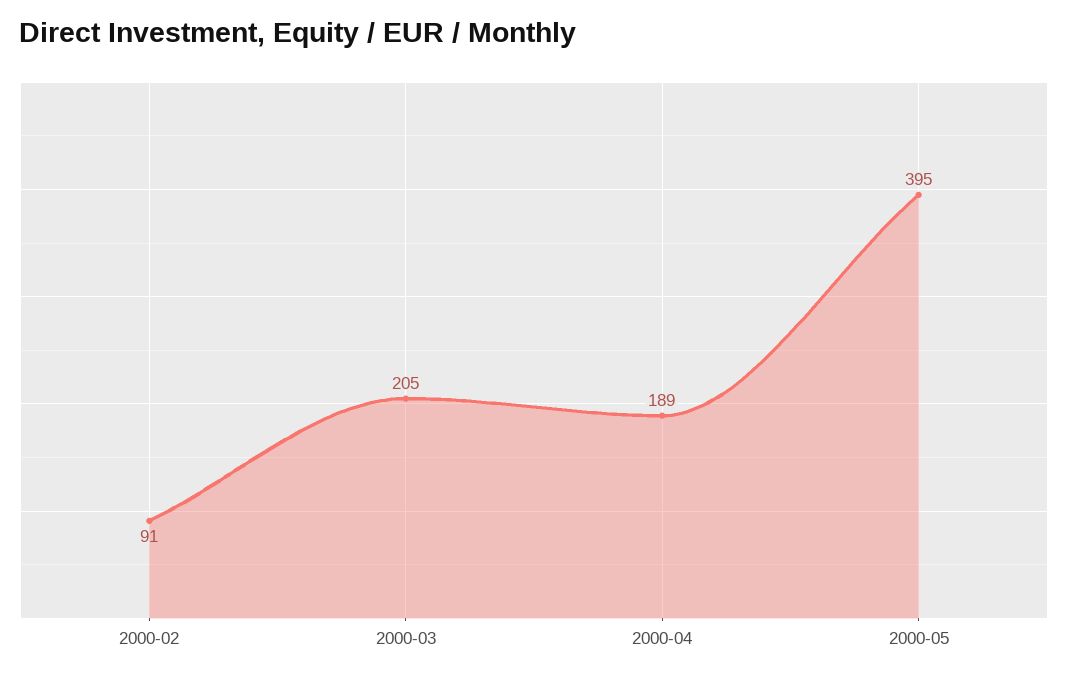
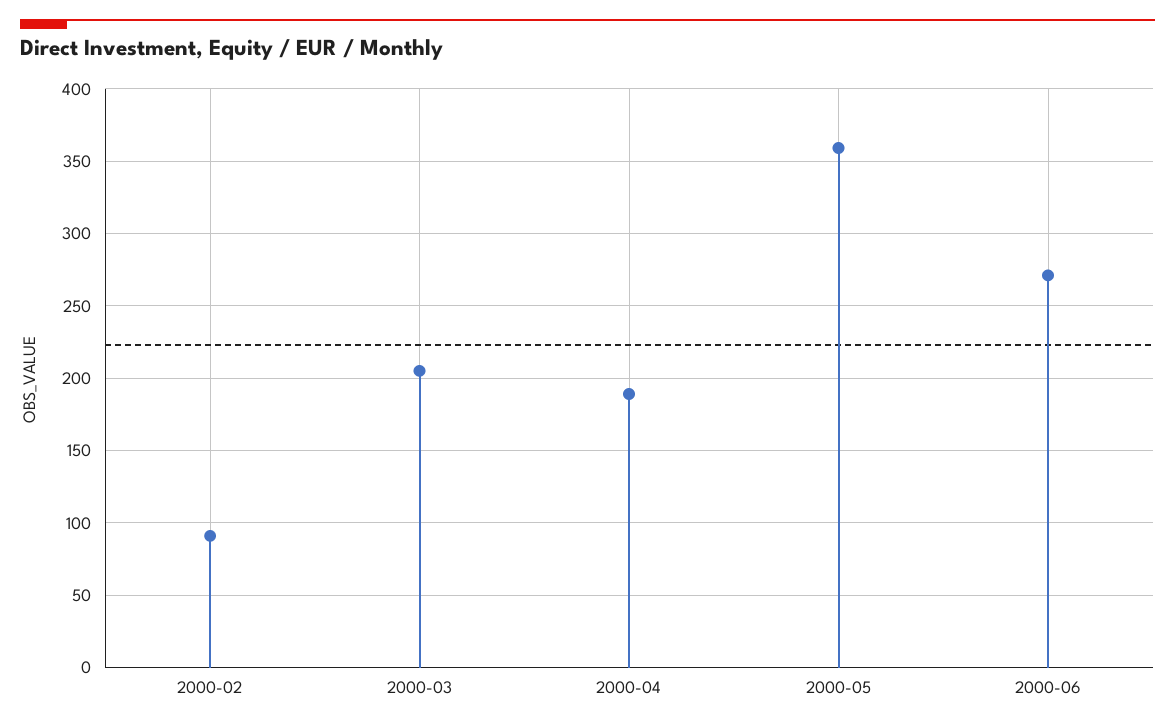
2000-05: 395 -> 360
2000-06: none -> 270

